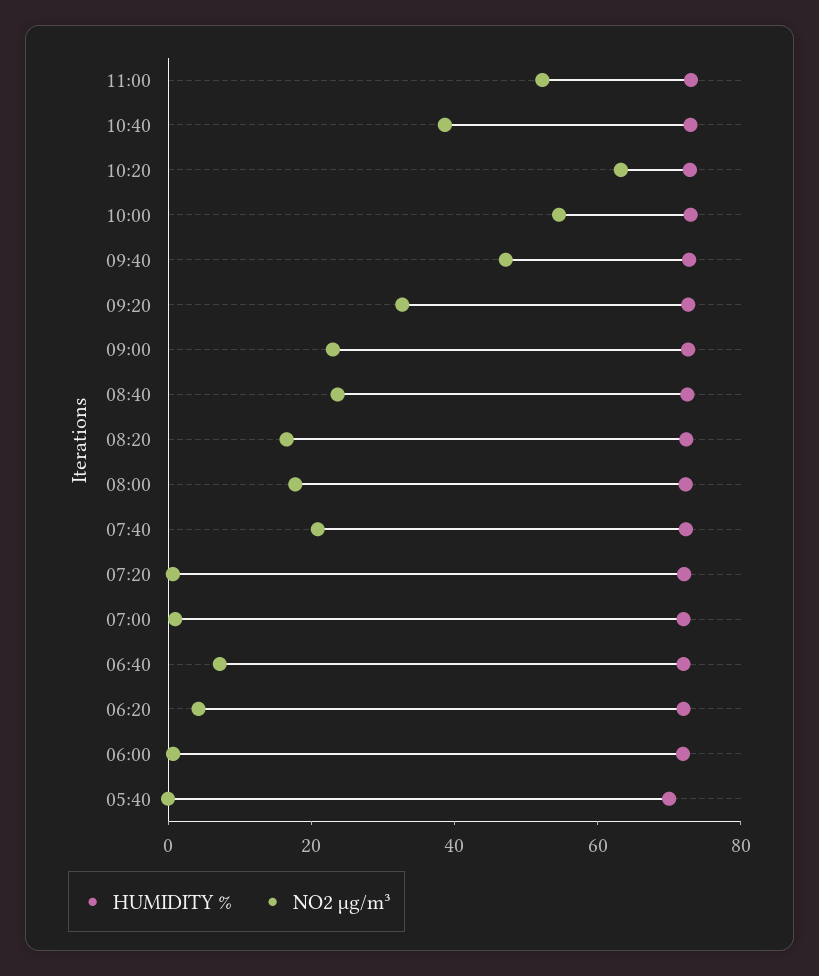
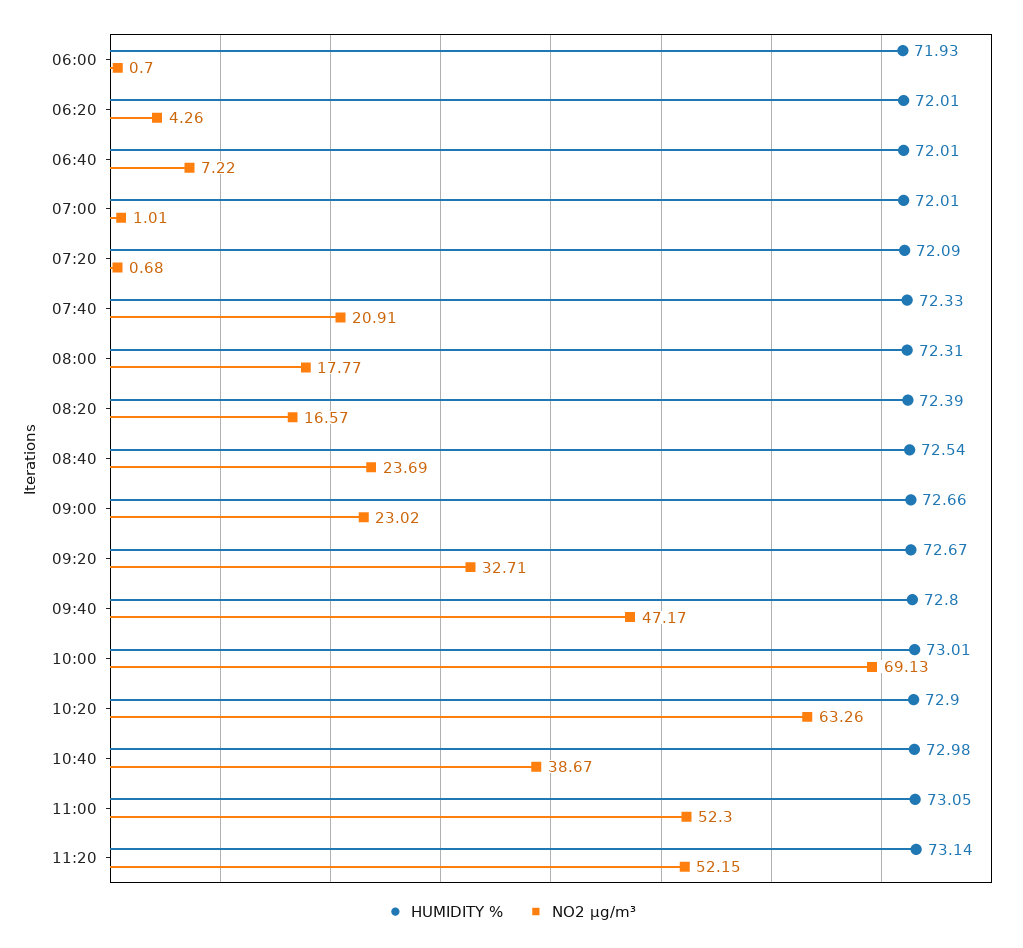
NO2 µg/m³, 10:00: 55 -> 69.13
HUMIDITY %, 05:40: 70 -> none
NO2 µg/m³, 05:40: 0 -> none
HUMIDITY %, 11:20: none -> 73.14
NO2 µg/m³, 11:20: none -> 52.15

